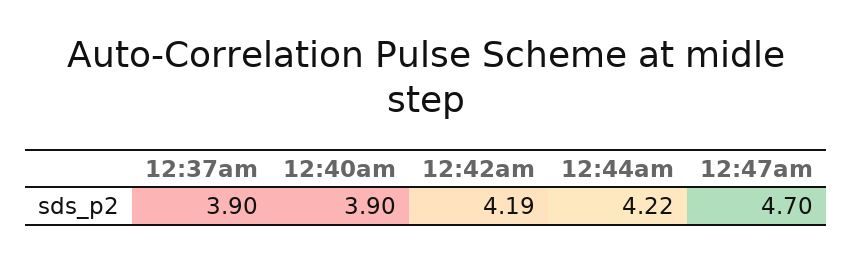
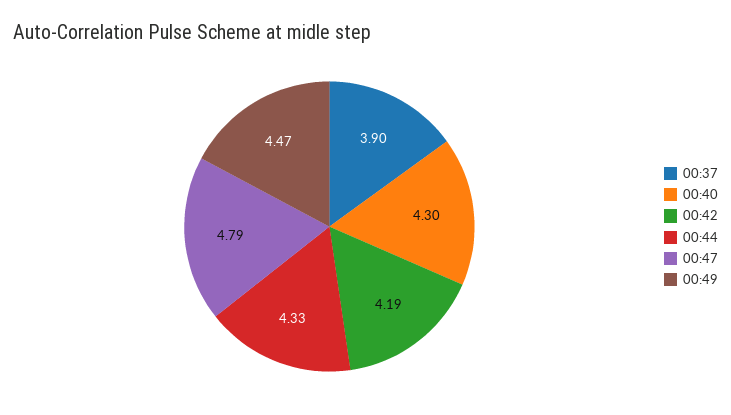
12:40am: 3.9 -> 4.3
12:44am: 4.22 -> 4.33
12:47am: 4.7 -> 4.79
00:49: none -> 4.47

